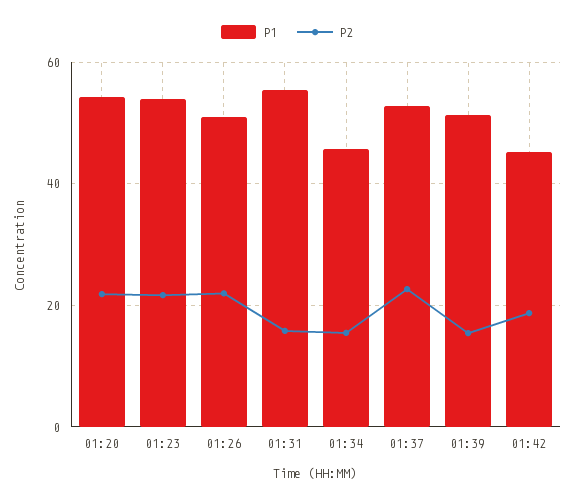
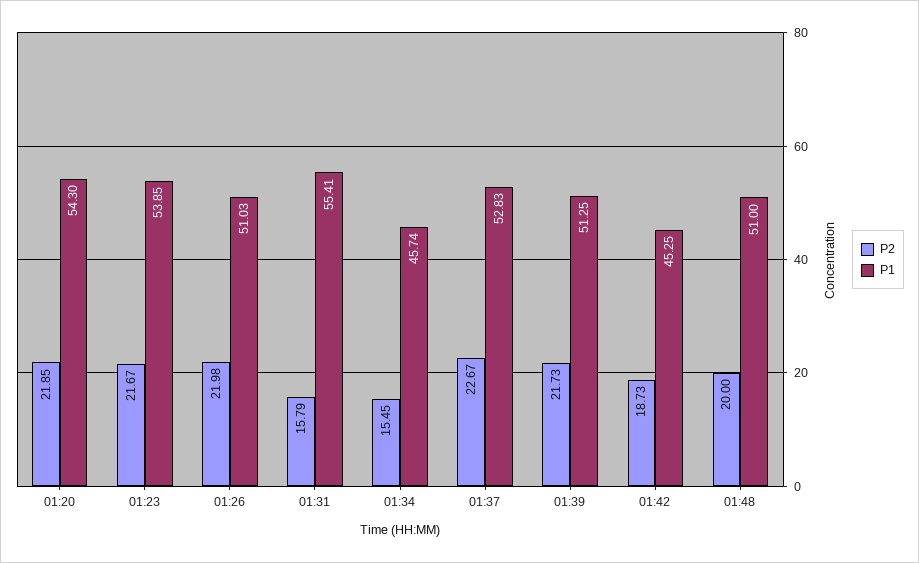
P2, 01:39: 16 -> 21.73
P2, 01:48: none -> 20
P1, 01:48: none -> 51

